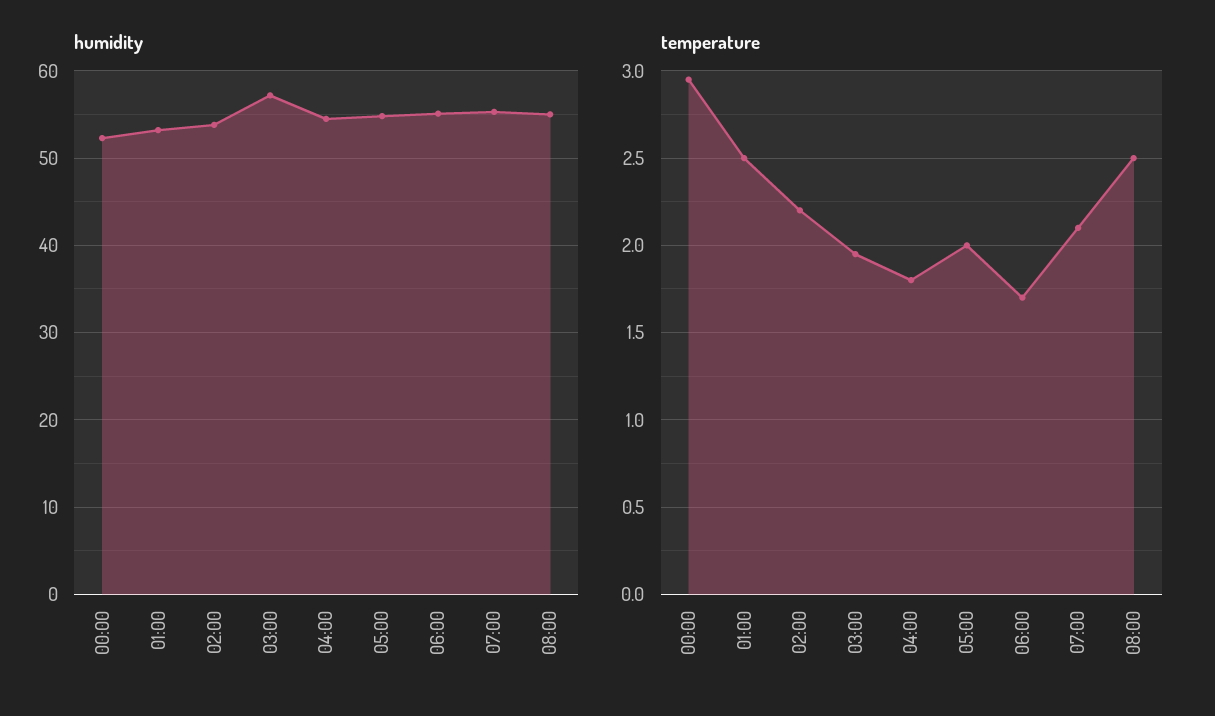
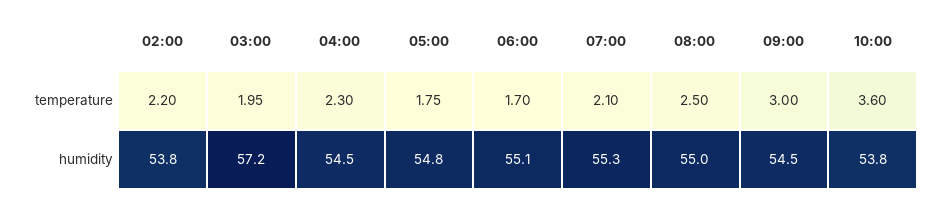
humidity, 00:00: 52 -> none
humidity, 01:00: 53 -> none
temperature, 00:00: 2.95 -> none
temperature, 01:00: 2.5 -> none
temperature, 04:00: 1.8 -> 2.3
temperature, 05:00: 2 -> 1.75
temperature, 09:00: none -> 3
temperature, 10:00: none -> 3.6
humidity, 09:00: none -> 54.5
humidity, 10:00: none -> 53.8

